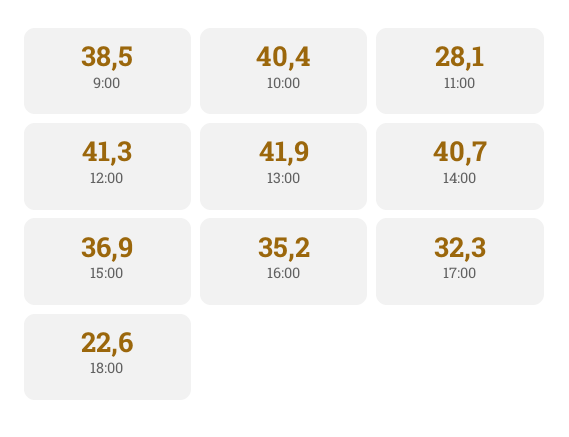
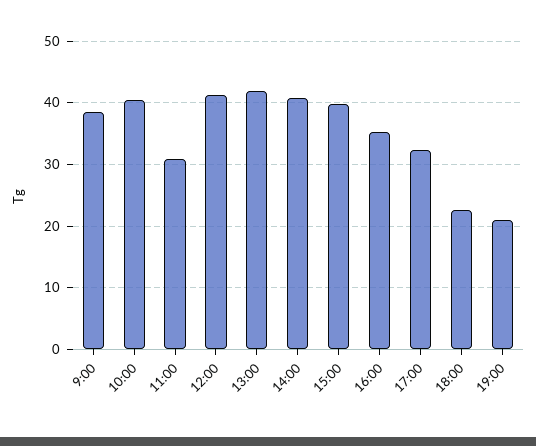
11:00: 28.1 -> 31
15:00: 36.9 -> 40
19:00: none -> 21

